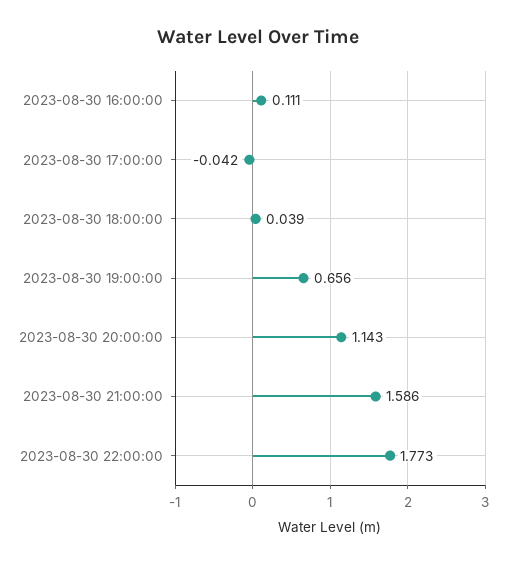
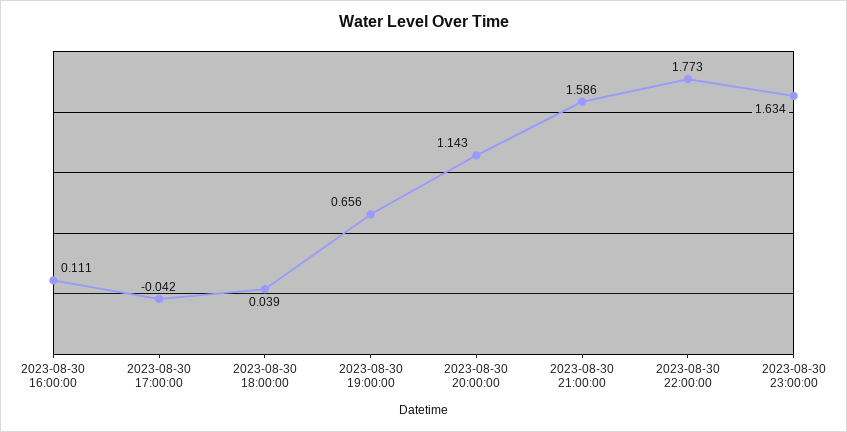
2023-08-30 23:00:00: none -> 1.634

